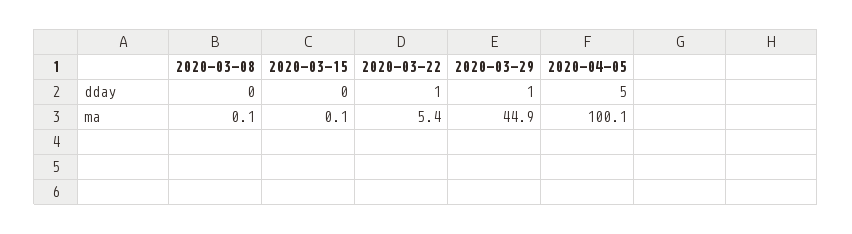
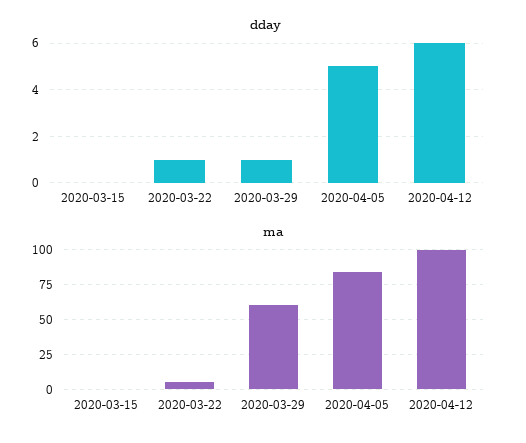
dday, 2020-03-08: 0 -> none
ma, 2020-03-08: 0.1 -> none
ma, 2020-03-29: 44.9 -> 60
ma, 2020-04-05: 100.1 -> 85
dday, 2020-04-12: none -> 6
ma, 2020-04-12: none -> 100

